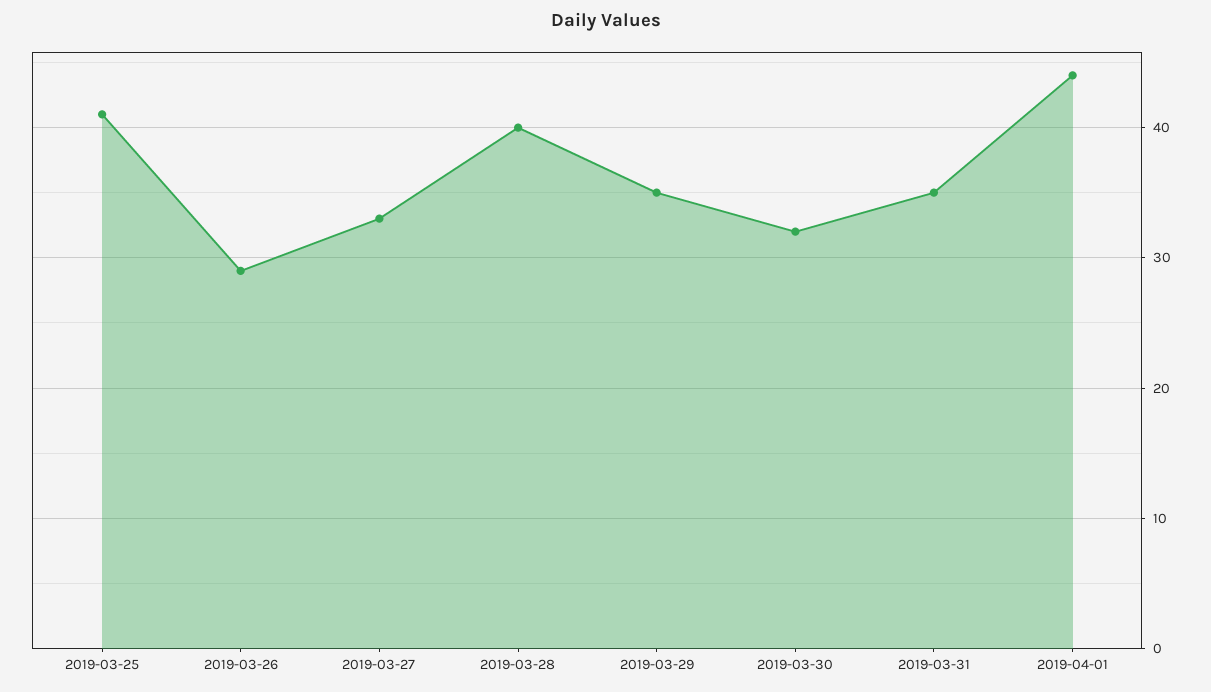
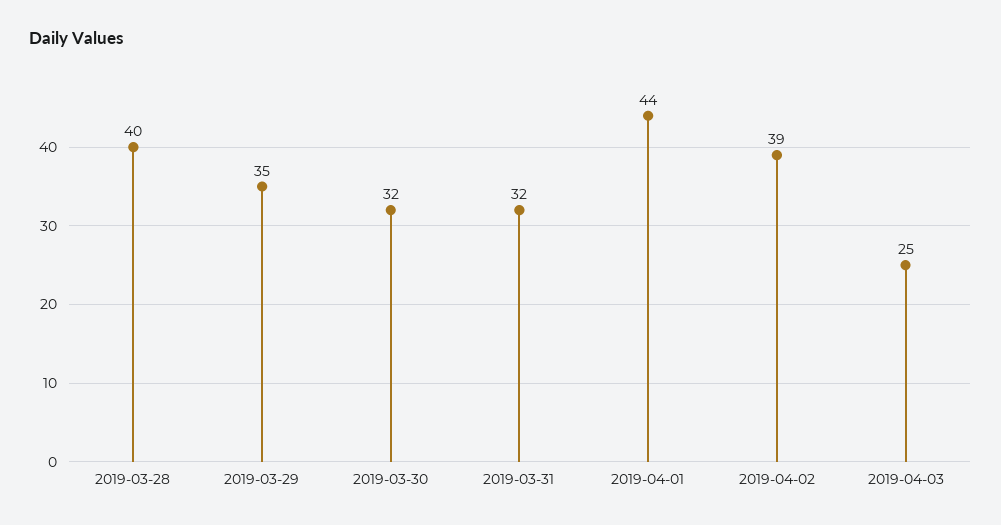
2019-03-25: 41 -> none
2019-03-26: 29 -> none
2019-03-27: 33 -> none
2019-03-31: 35 -> 32
2019-04-02: none -> 39
2019-04-03: none -> 25

